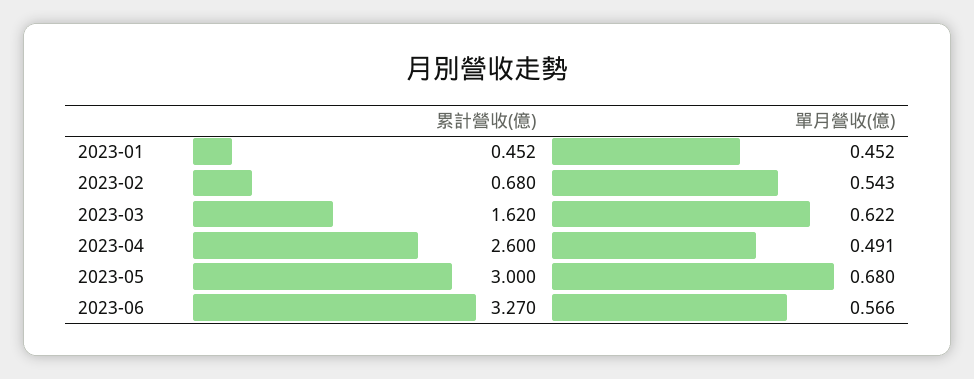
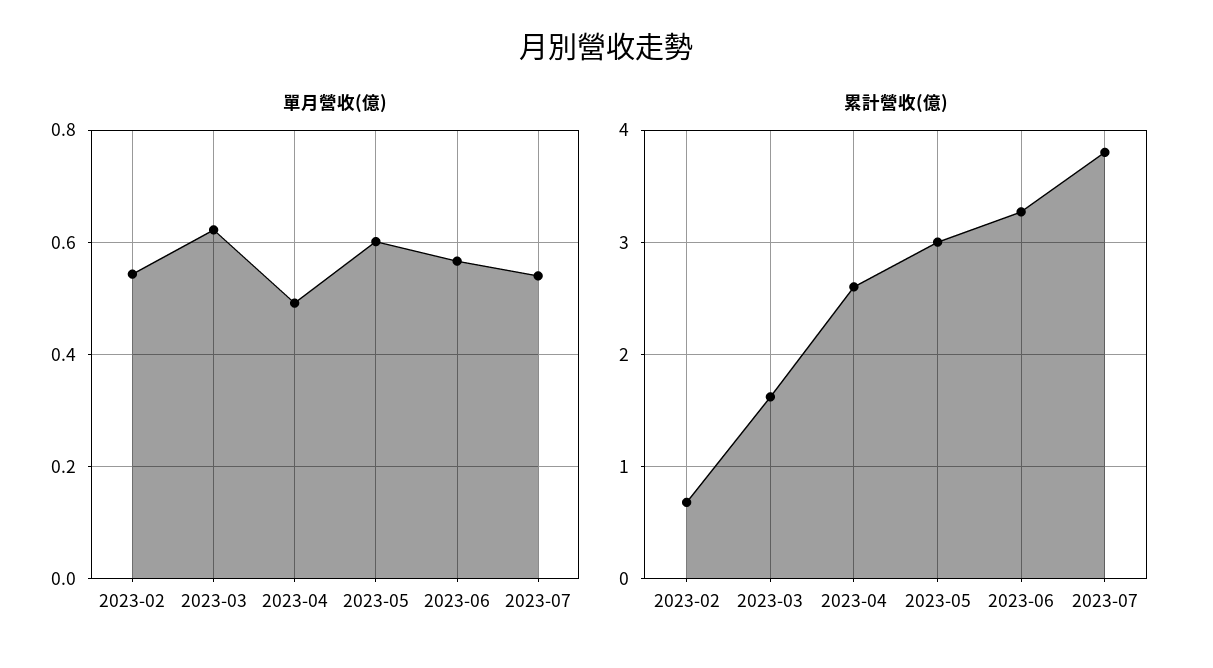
累計營收(億), 2023-01: 0.452 -> none
單月營收(億), 2023-01: 0.452 -> none
單月營收(億), 2023-05: 0.68 -> 0.6
單月營收(億), 2023-07: none -> 0.54
累計營收(億), 2023-07: none -> 3.8

